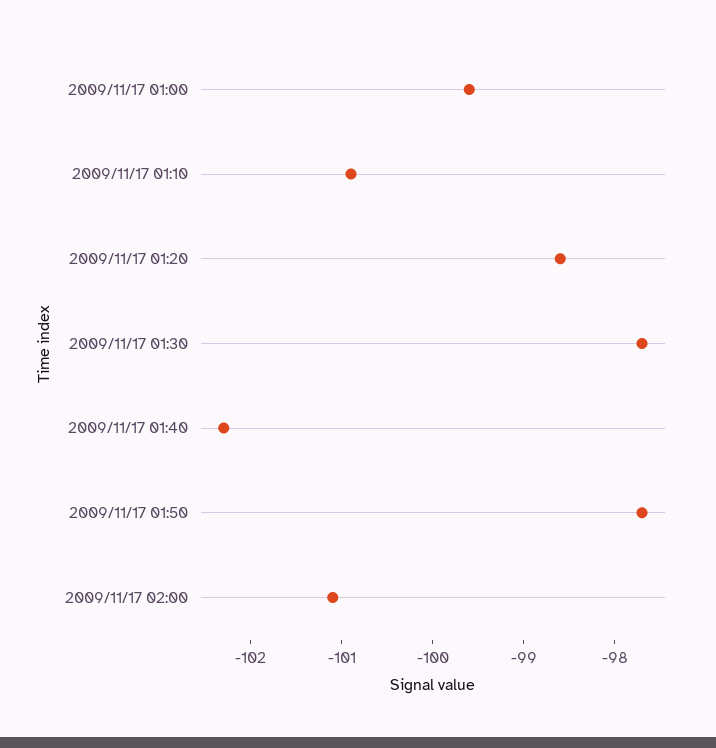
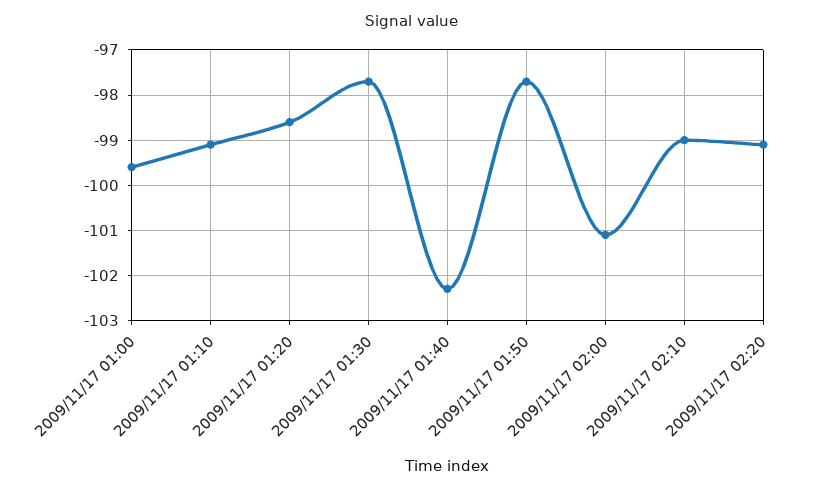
2009/11/17 01:10: -100.9 -> -99
2009/11/17 02:10: none -> -99
2009/11/17 02:20: none -> -99

